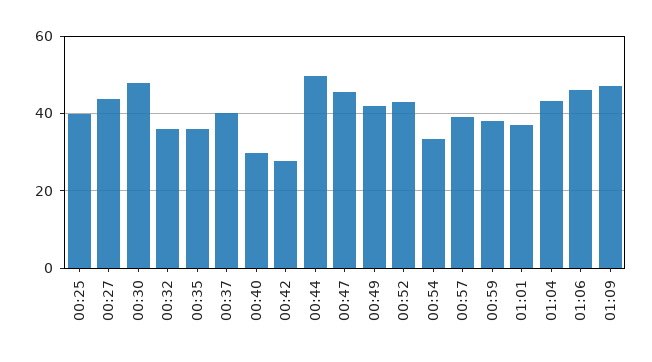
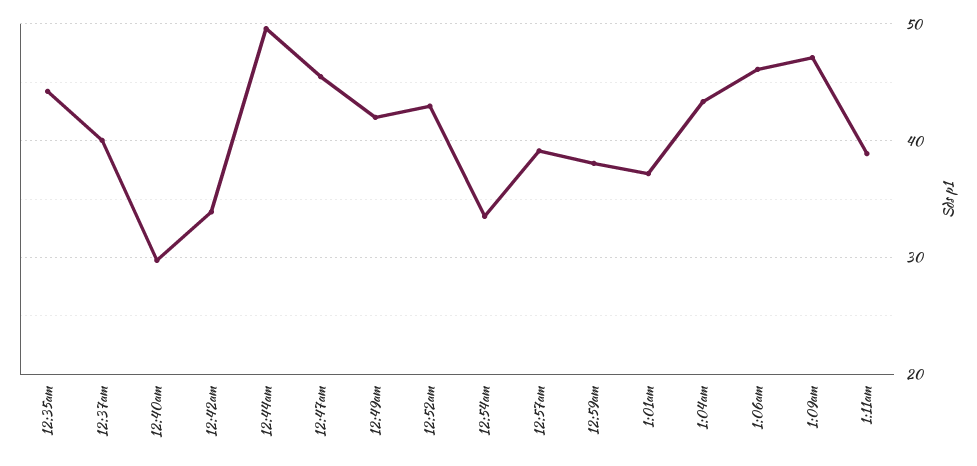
00:25: 40 -> none
00:27: 44 -> none
00:30: 48 -> none
00:32: 36 -> none
00:35: 36 -> 44
00:42: 28 -> 34
1:11am: none -> 39

